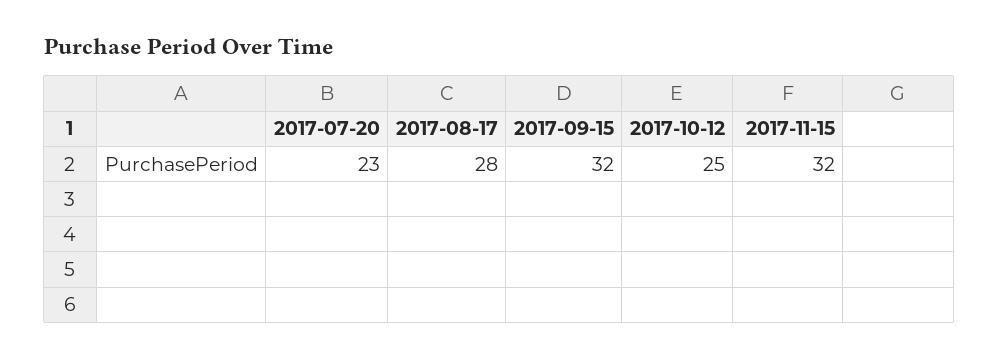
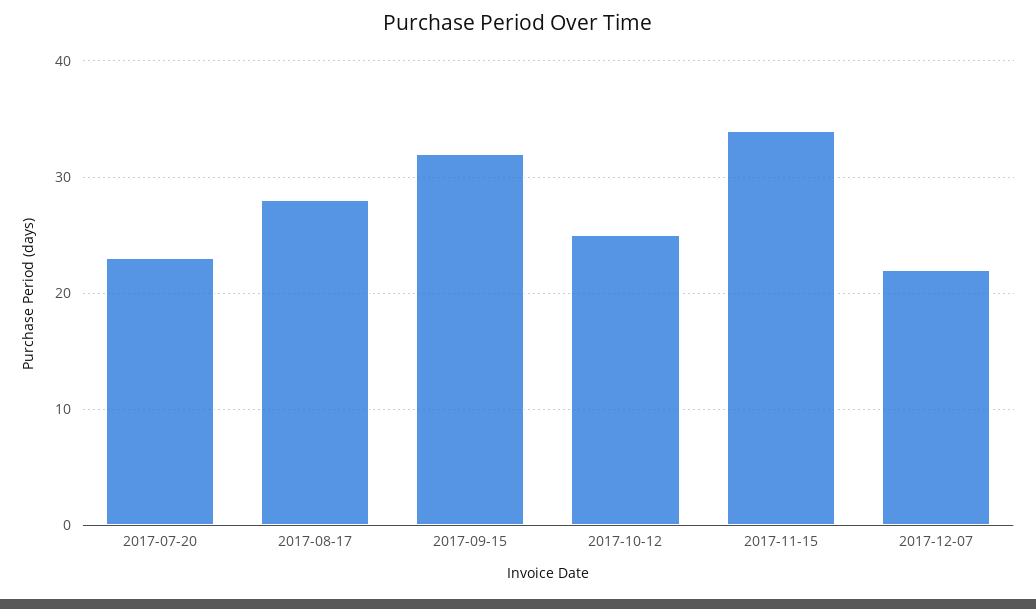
2017-11-15: 32 -> 34
2017-12-07: none -> 22

